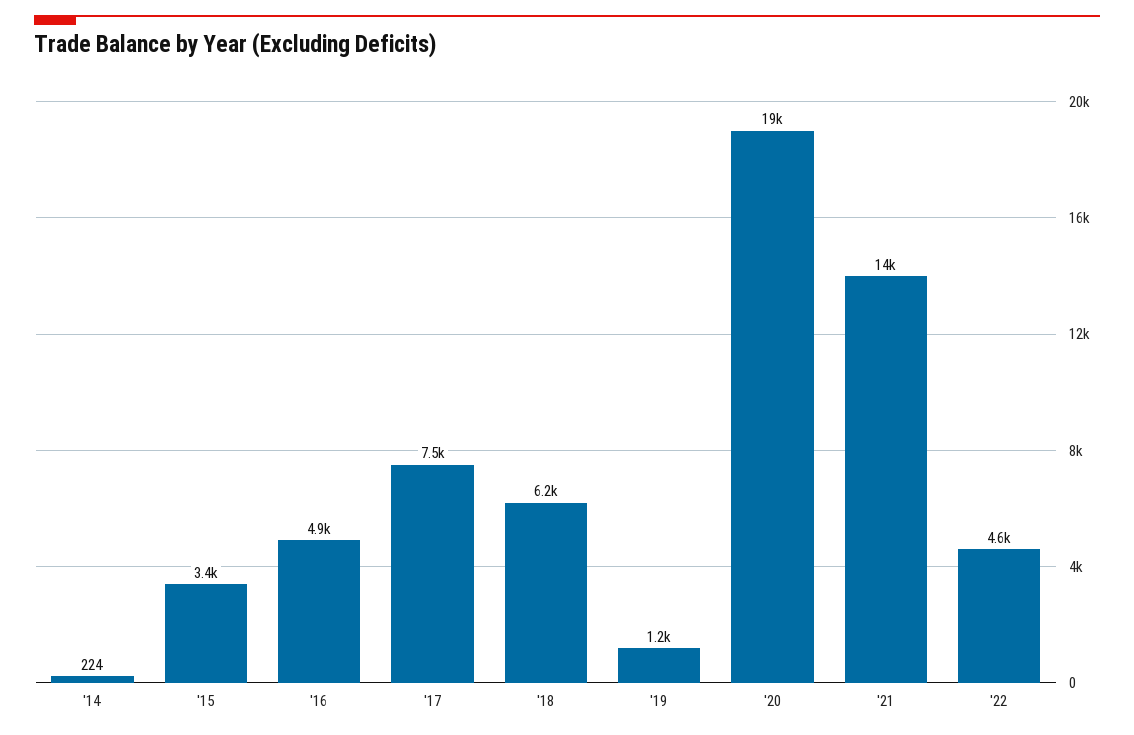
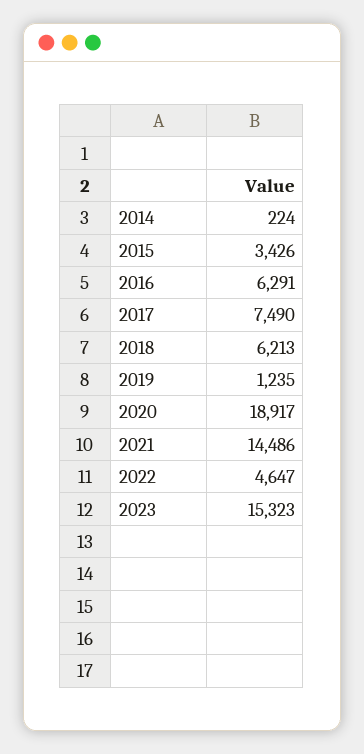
'16: 4900 -> 6291
2023: none -> 15323

